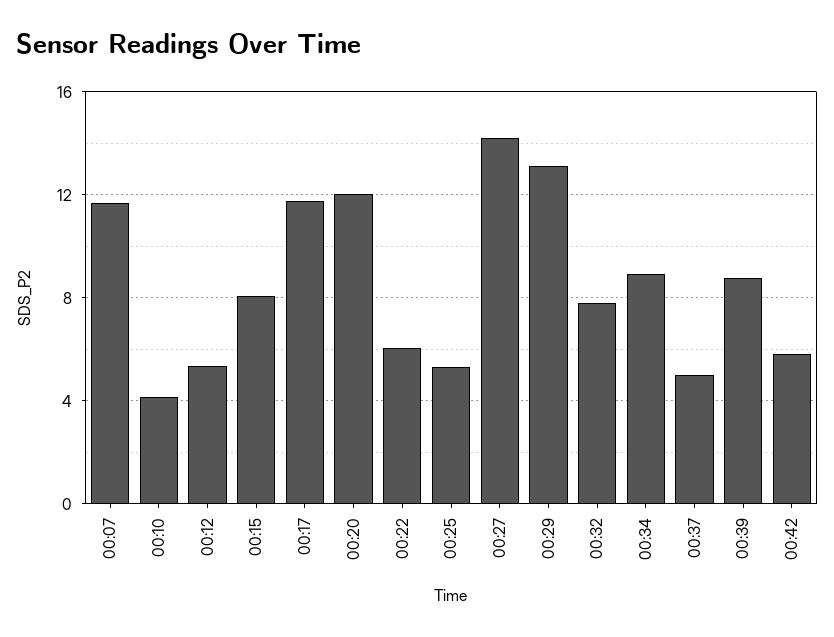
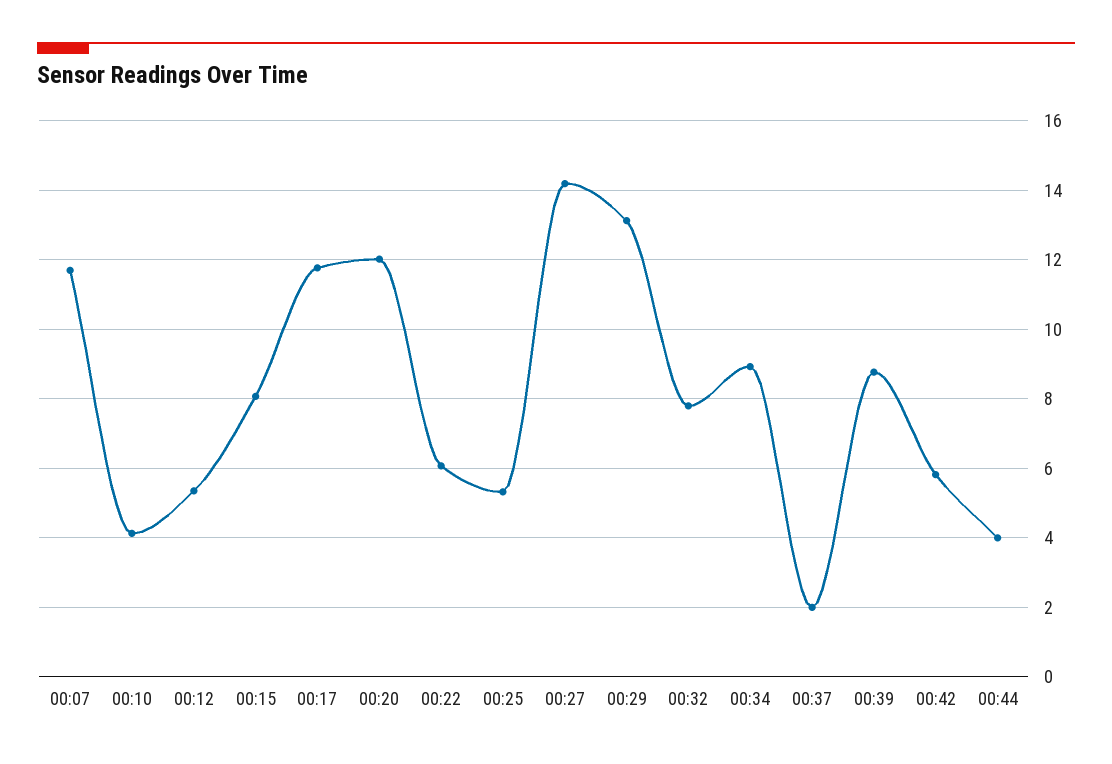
00:37: 5 -> 2
00:44: none -> 4

